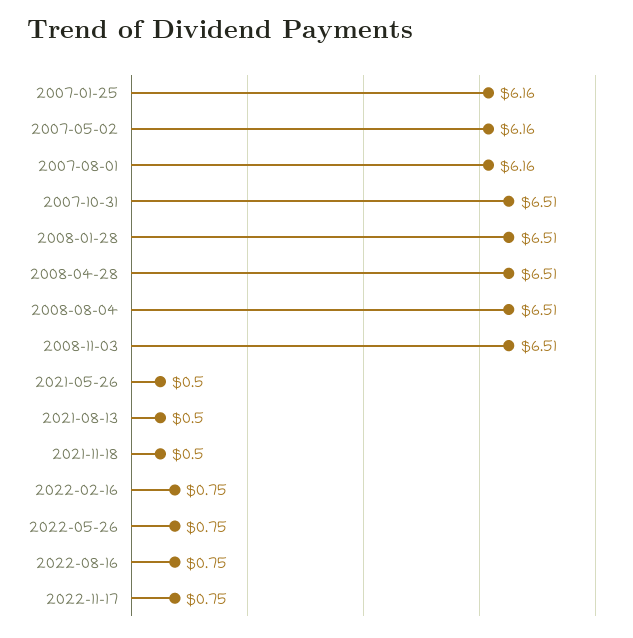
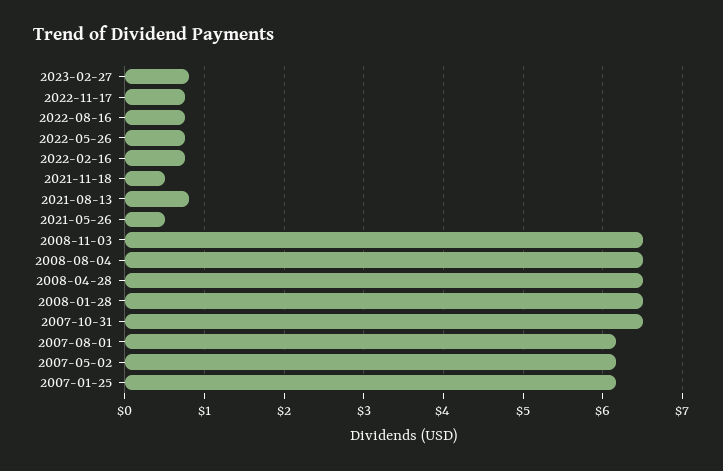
2021-08-13: 0.5 -> 0.8
2023-02-27: none -> 0.8

